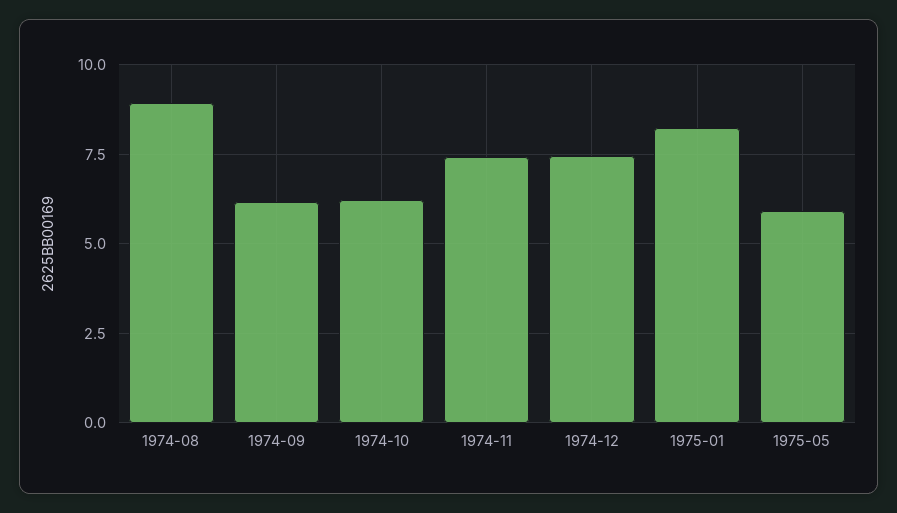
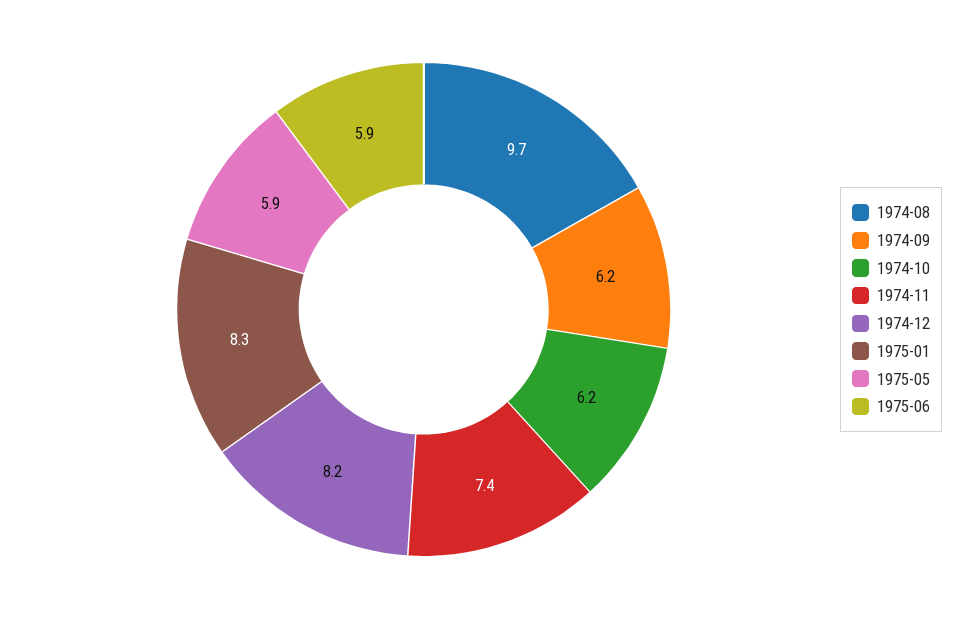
1974-08: 9 -> 9.7
1974-12: 7.5 -> 8.2
1975-06: none -> 5.9

